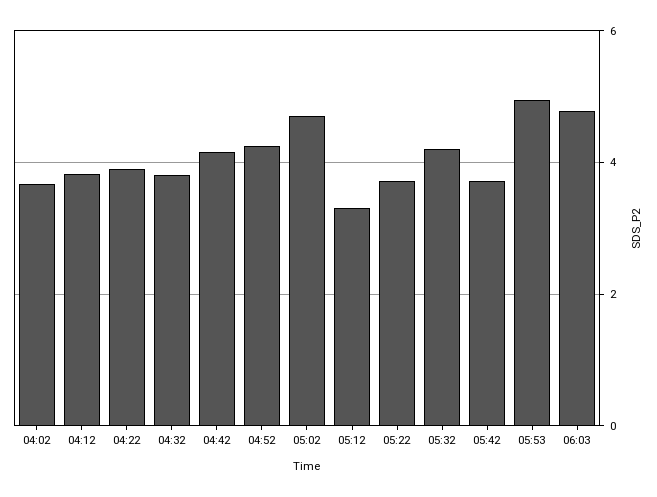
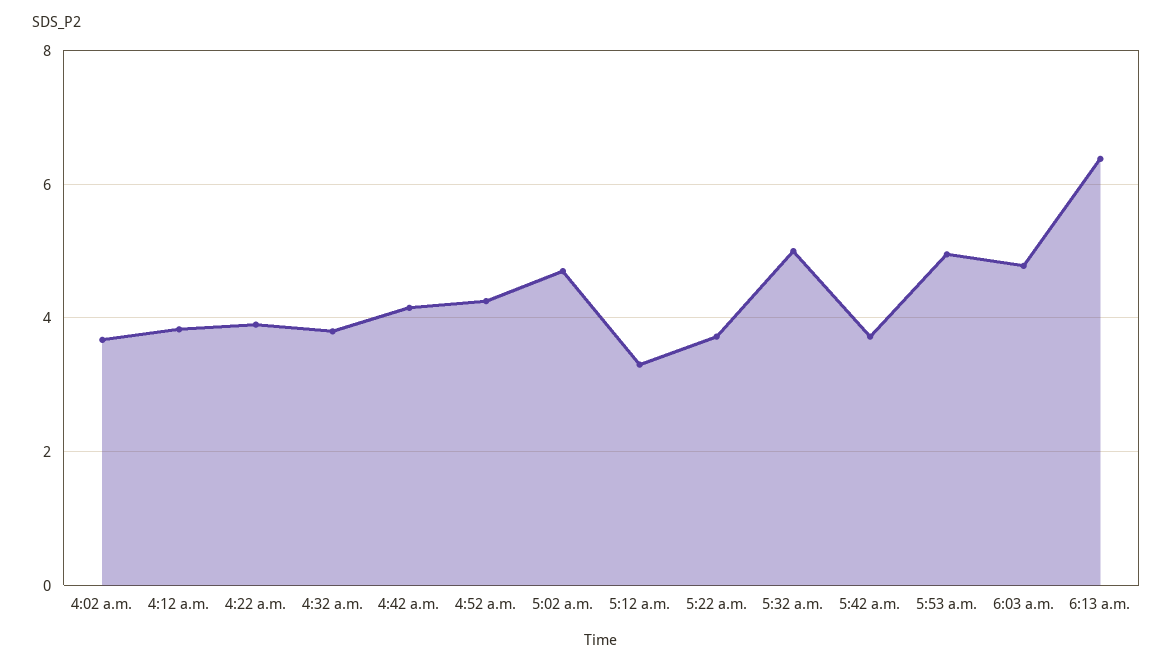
05:32: 4.2 -> 5
6:13 a.m.: none -> 6.4

